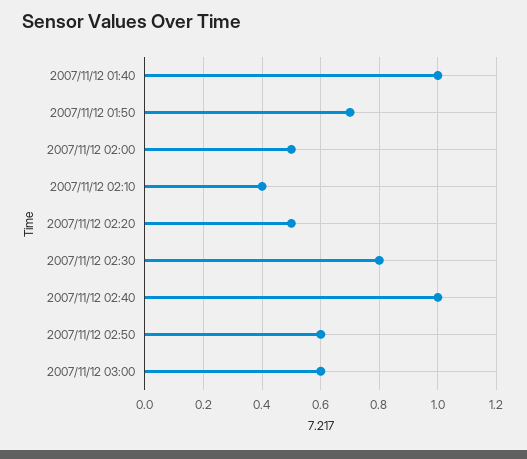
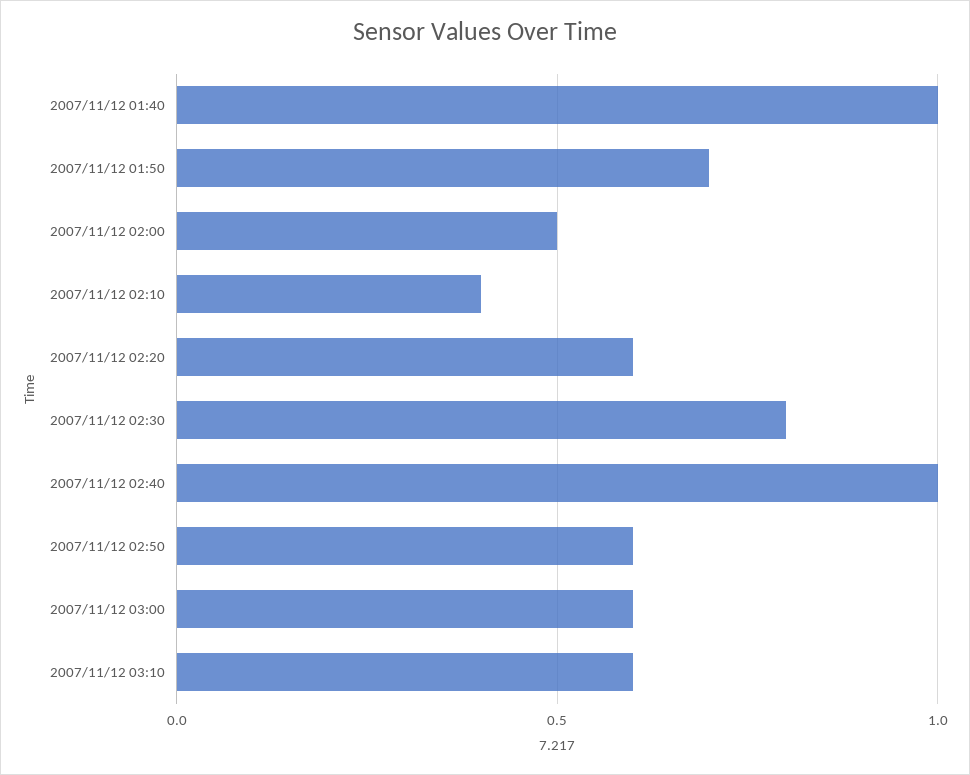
2007/11/12 02:20: 0.5 -> 0.6
2007/11/12 03:10: none -> 0.6

